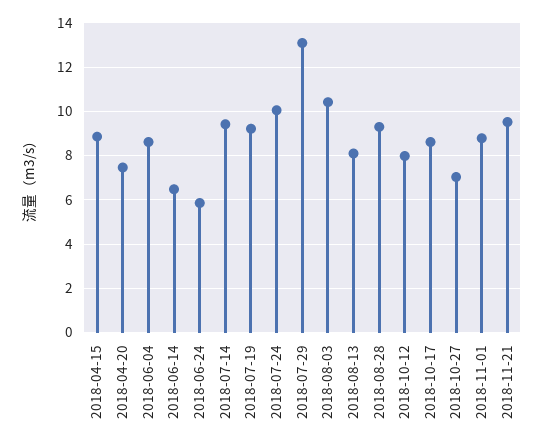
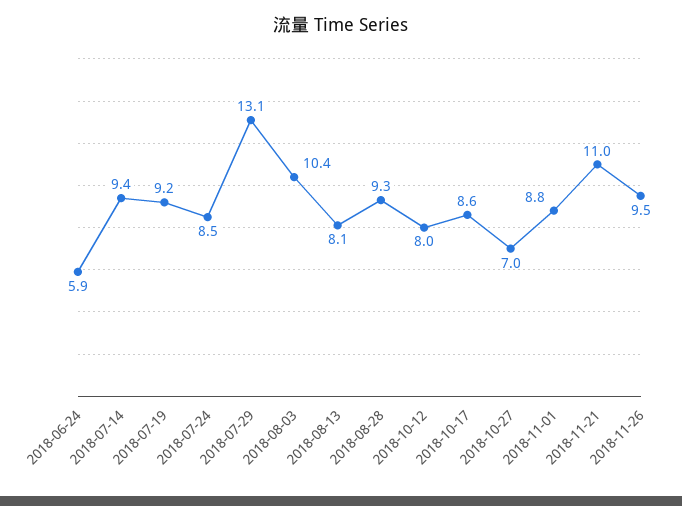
2018-04-15: 9 -> none
2018-04-20: 7.5 -> none
2018-06-04: 8.5 -> none
2018-06-14: 6.5 -> none
2018-07-24: 10 -> 8.5
2018-11-21: 9.5 -> 11
2018-11-26: none -> 9.5

